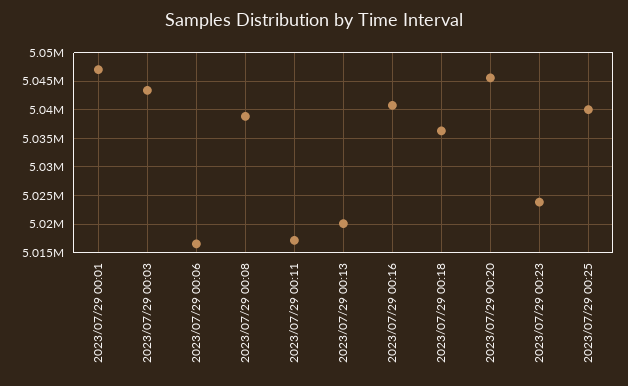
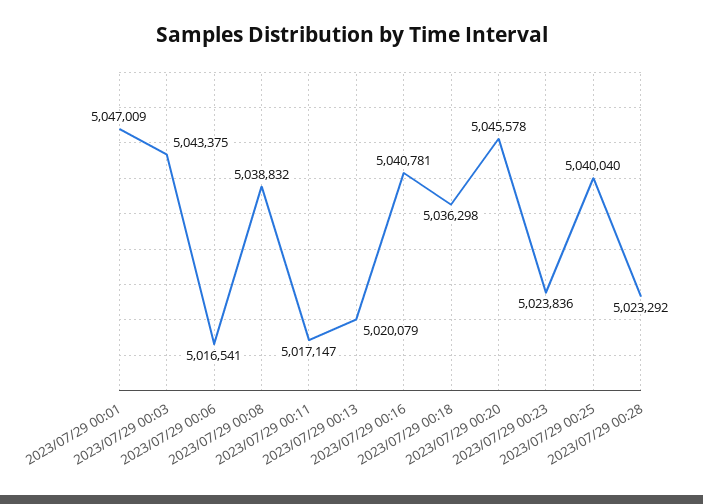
2023/07/29 00:28: none -> 5023292

